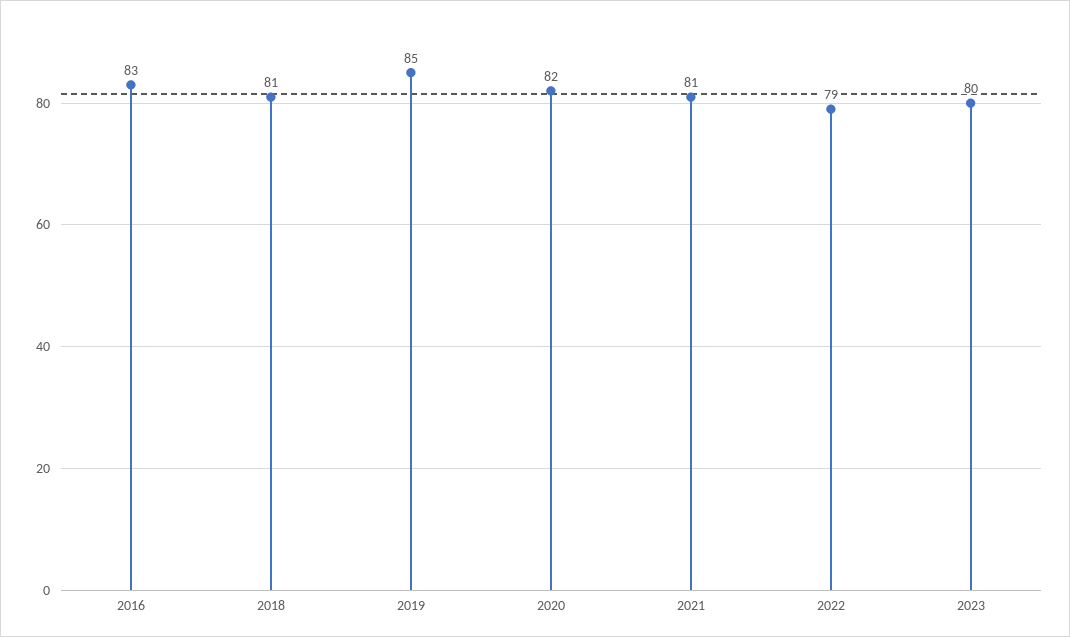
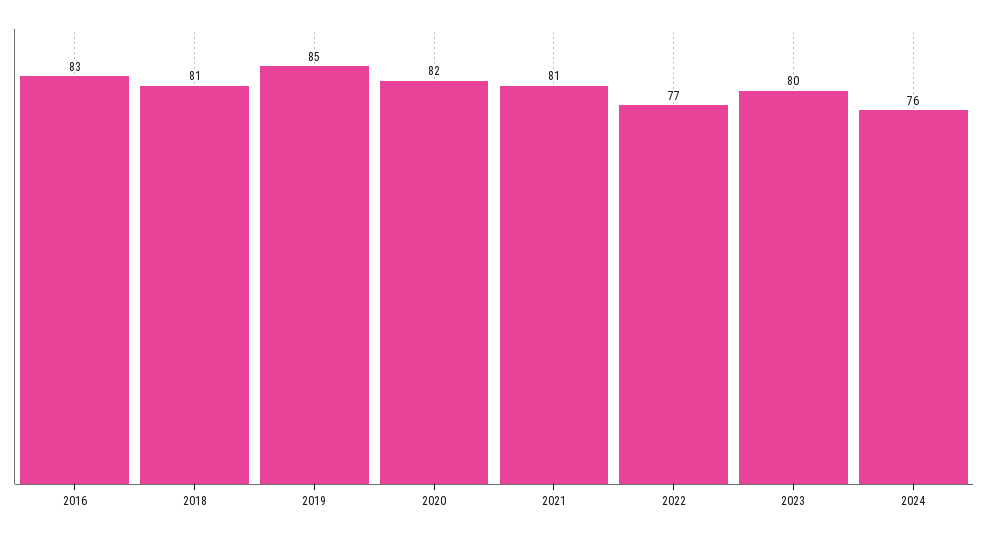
2022: 79 -> 77
2024: none -> 76

